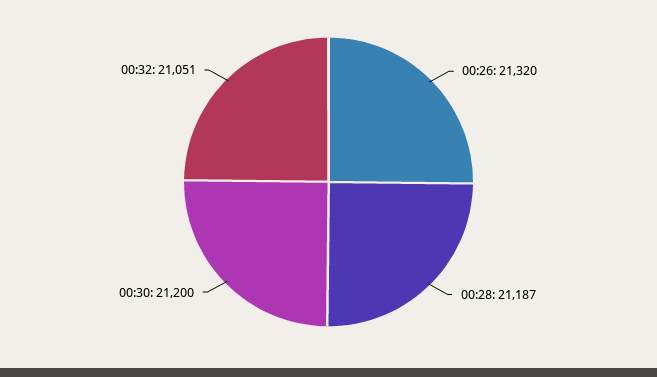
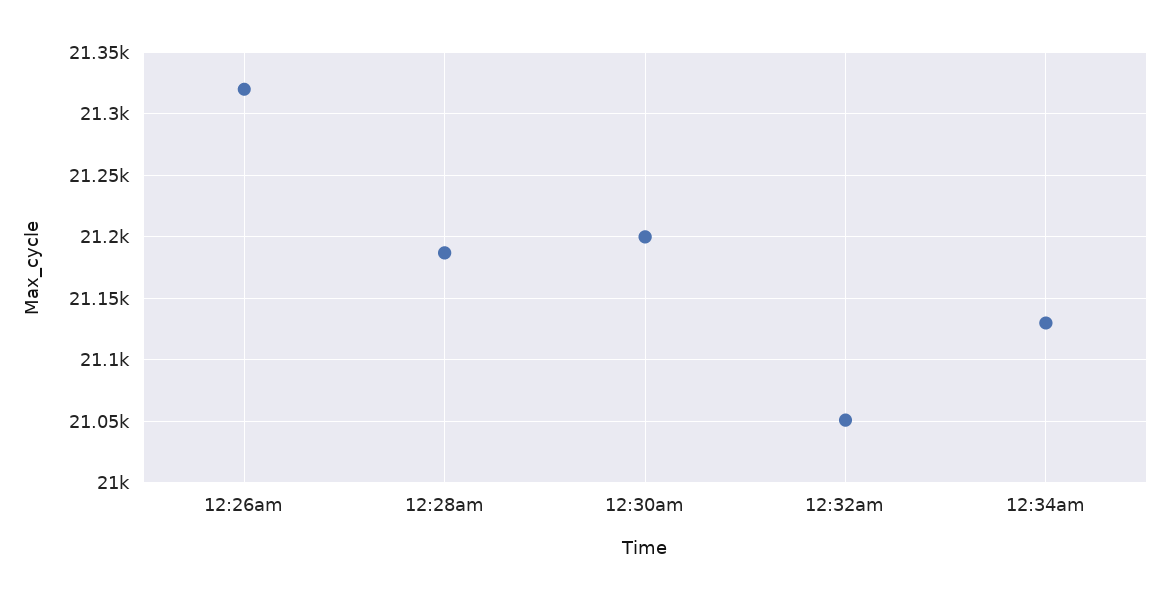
12:34am: none -> 21130

